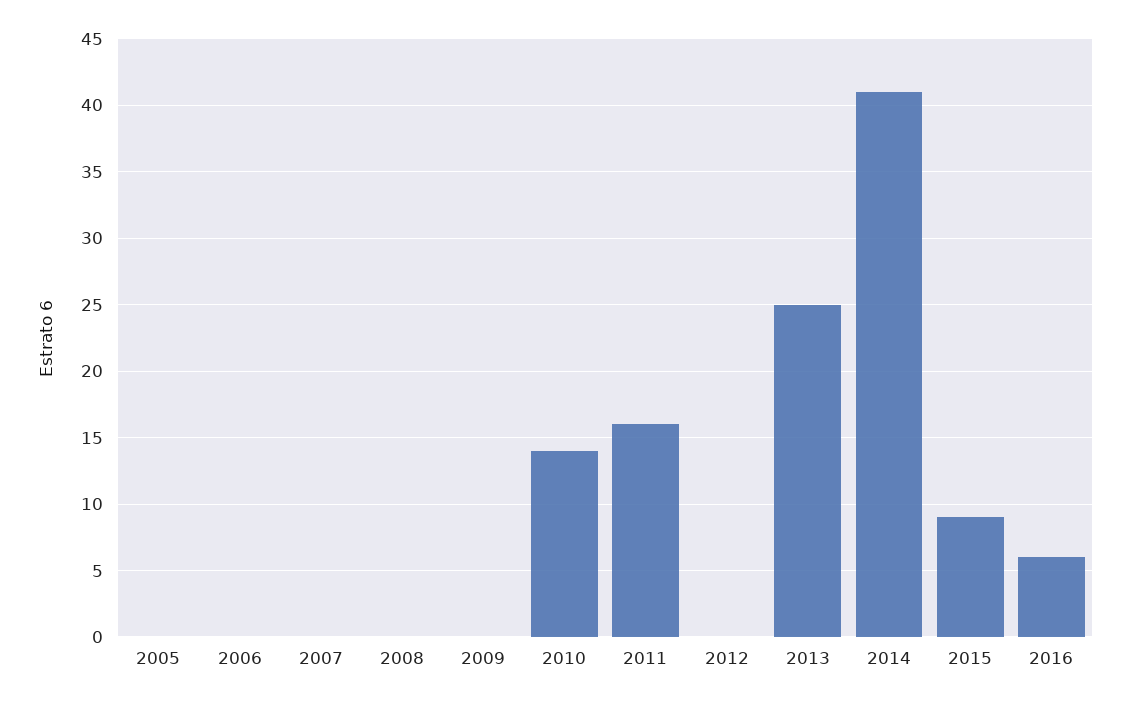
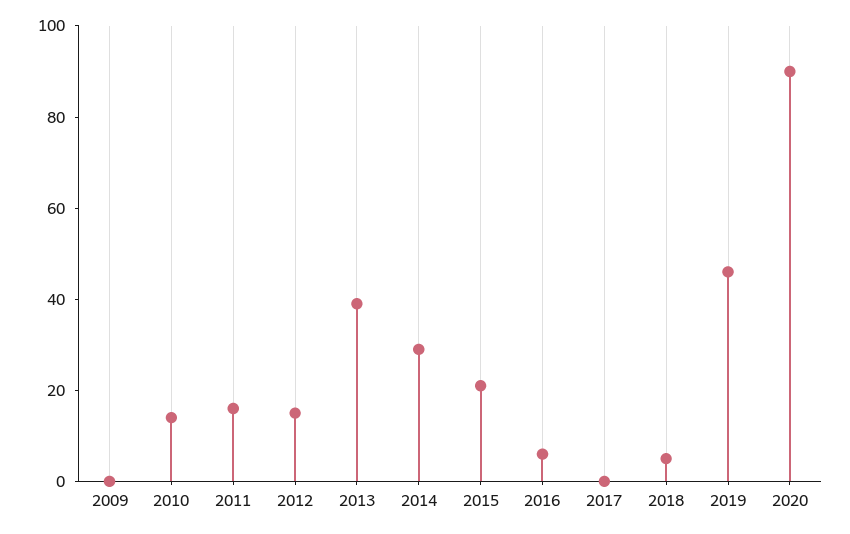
2005: 0 -> none
2006: 0 -> none
2007: 0 -> none
2008: 0 -> none
2012: 0 -> 15
2013: 25 -> 40
2014: 41 -> 30
2015: 9 -> 20
2017: none -> 0
2018: none -> 5
2019: none -> 45
2020: none -> 90

